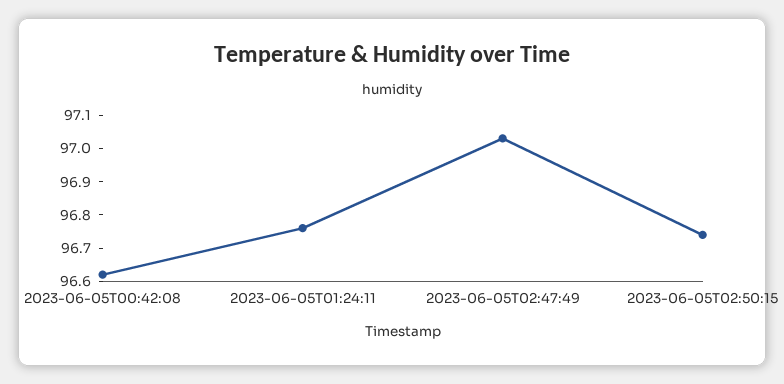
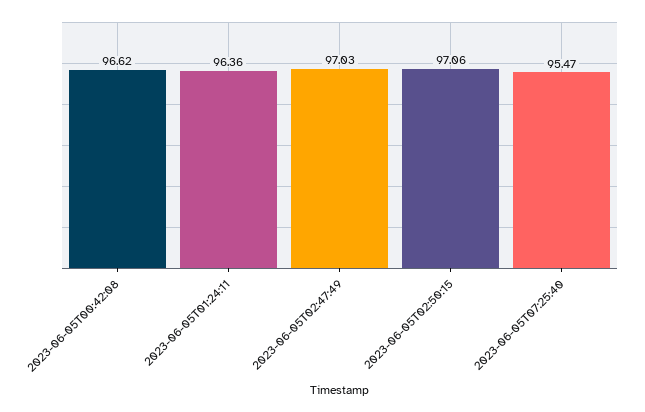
2023-06-05T01:24:11: 96.75 -> 96.36
2023-06-05T02:50:15: 96.75 -> 97.06
2023-06-05T07:25:40: none -> 95.47

